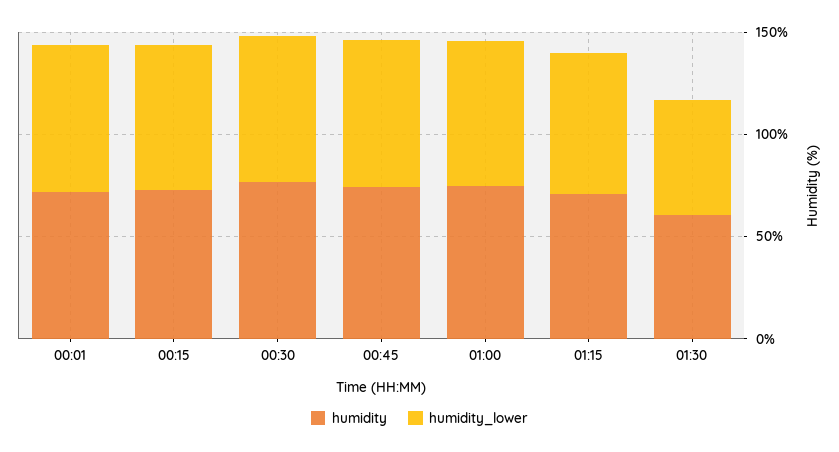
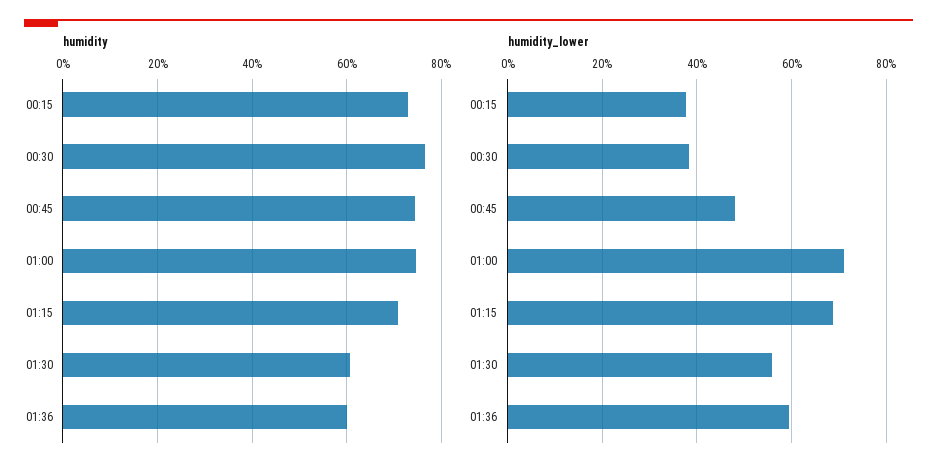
humidity, 00:01: 70 -> none
humidity_lower, 00:01: 70 -> none
humidity_lower, 00:15: 70 -> 38
humidity_lower, 00:30: 70 -> 38
humidity_lower, 00:45: 70 -> 48
humidity, 01:36: none -> 60
humidity_lower, 01:36: none -> 60

